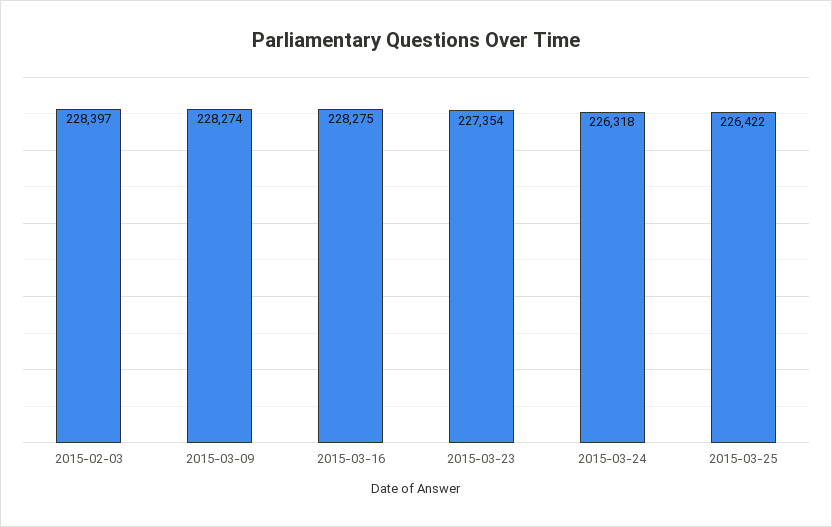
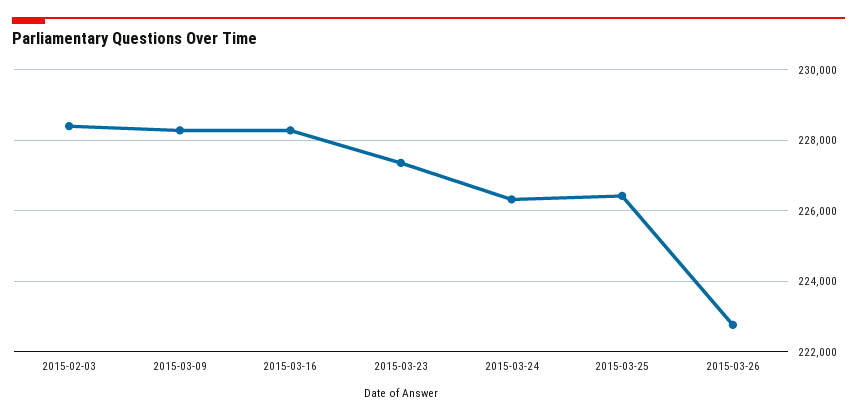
2015-03-26: none -> 222800

